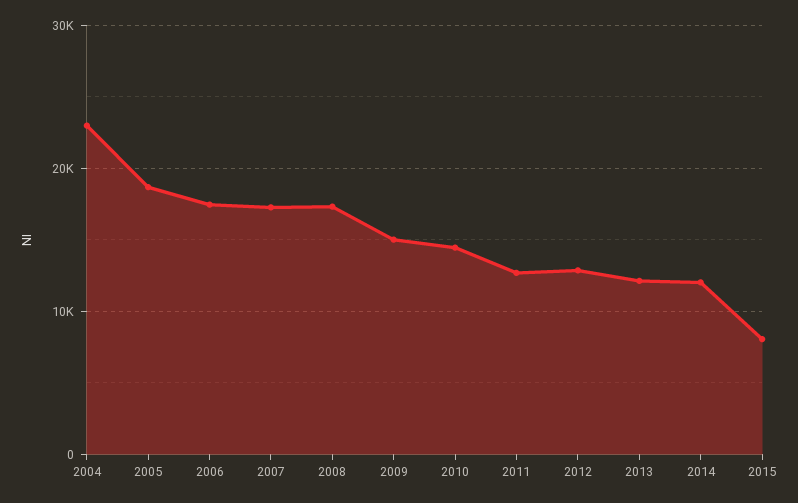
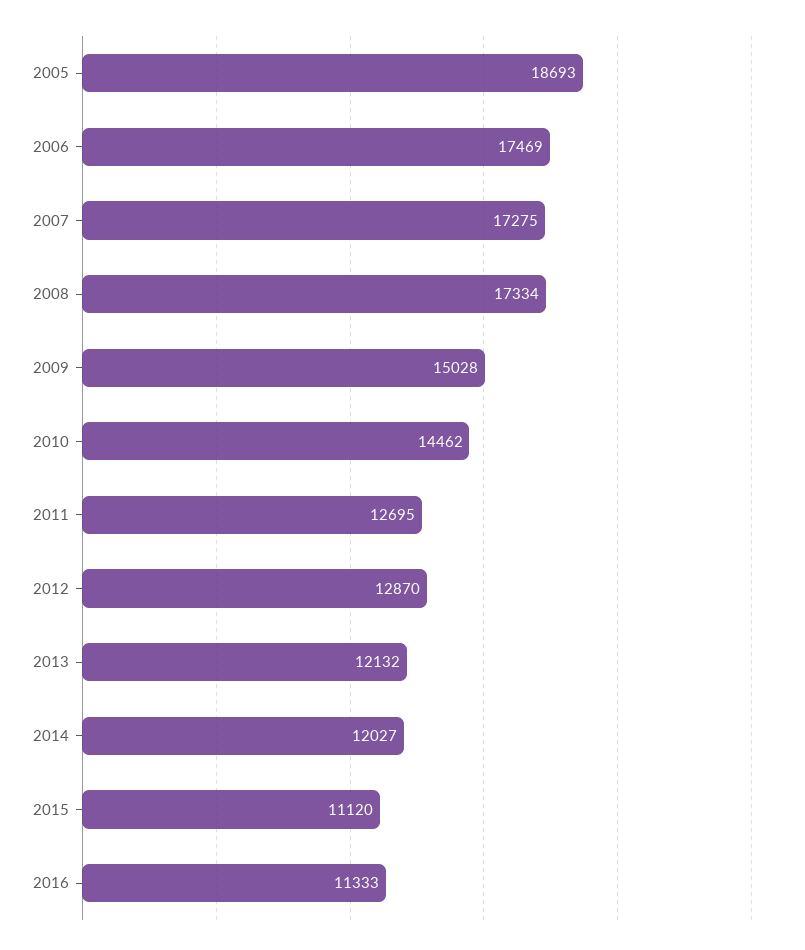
2004: 23000 -> none
2015: 8000 -> 11120
2016: none -> 11333

